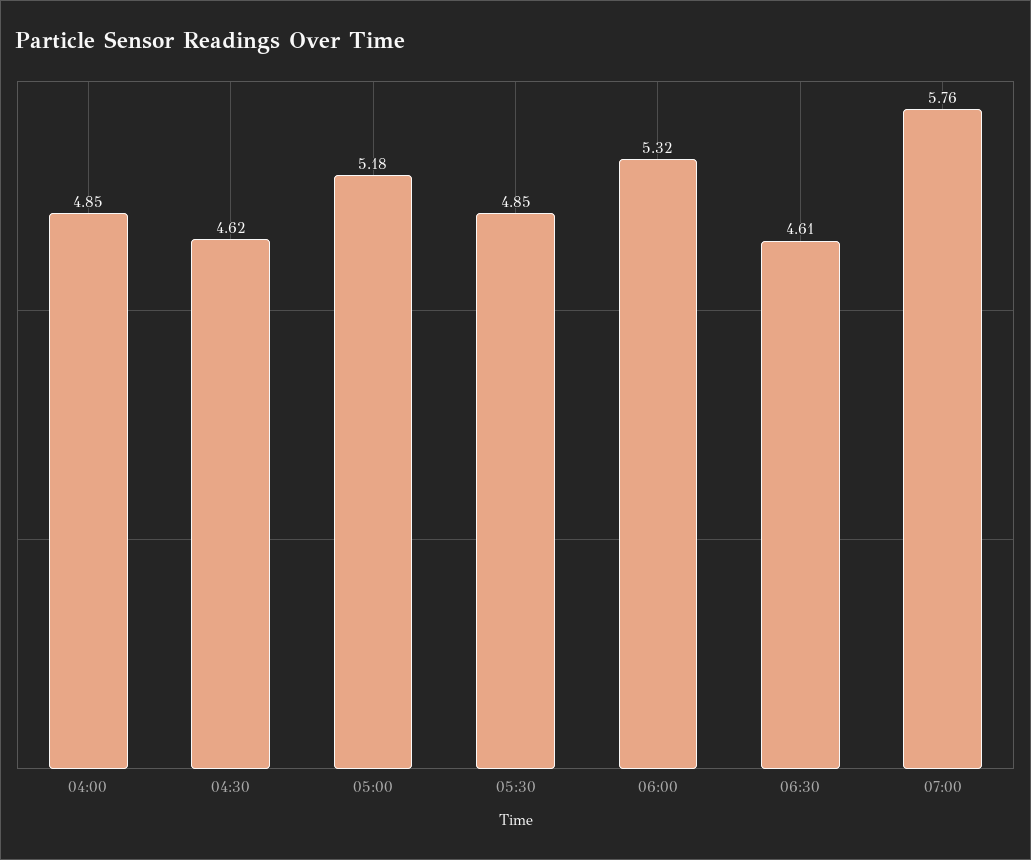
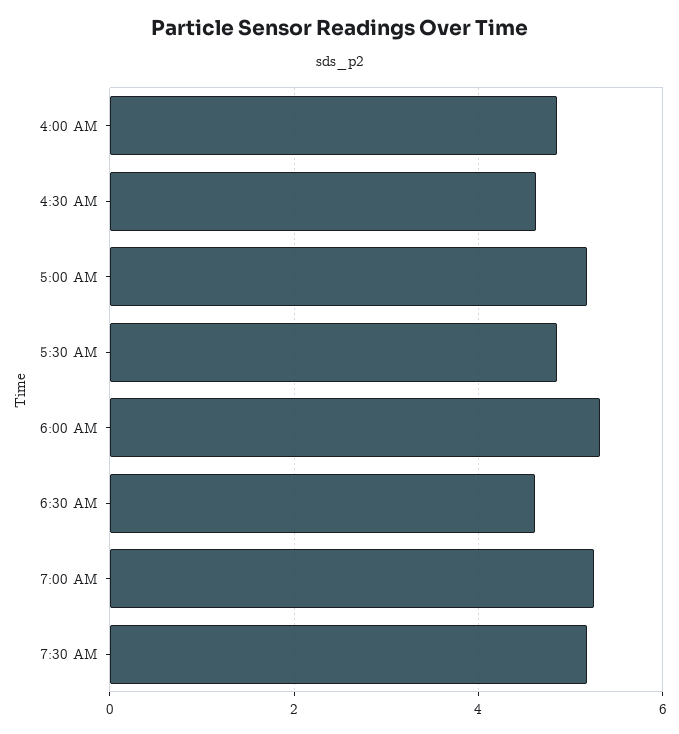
07:00: 5.76 -> 5.2
7:30 AM: none -> 5.2

